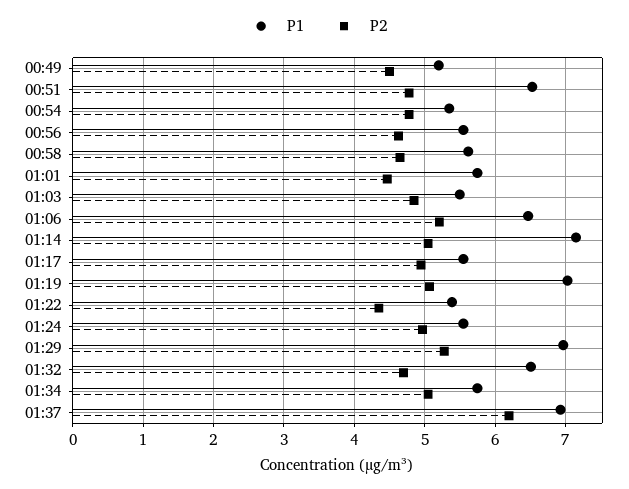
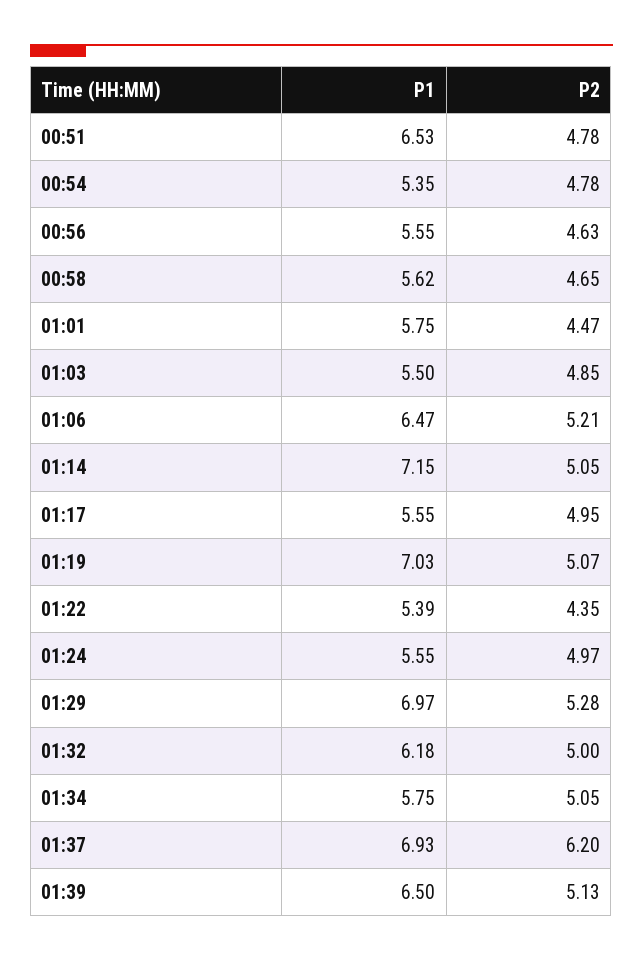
P1, 00:49: 5.2 -> none
P2, 00:49: 4.5 -> none
P1, 01:32: 6.5 -> 6.18
P2, 01:32: 4.7 -> 5
P1, 01:39: none -> 6.5
P2, 01:39: none -> 5.13

